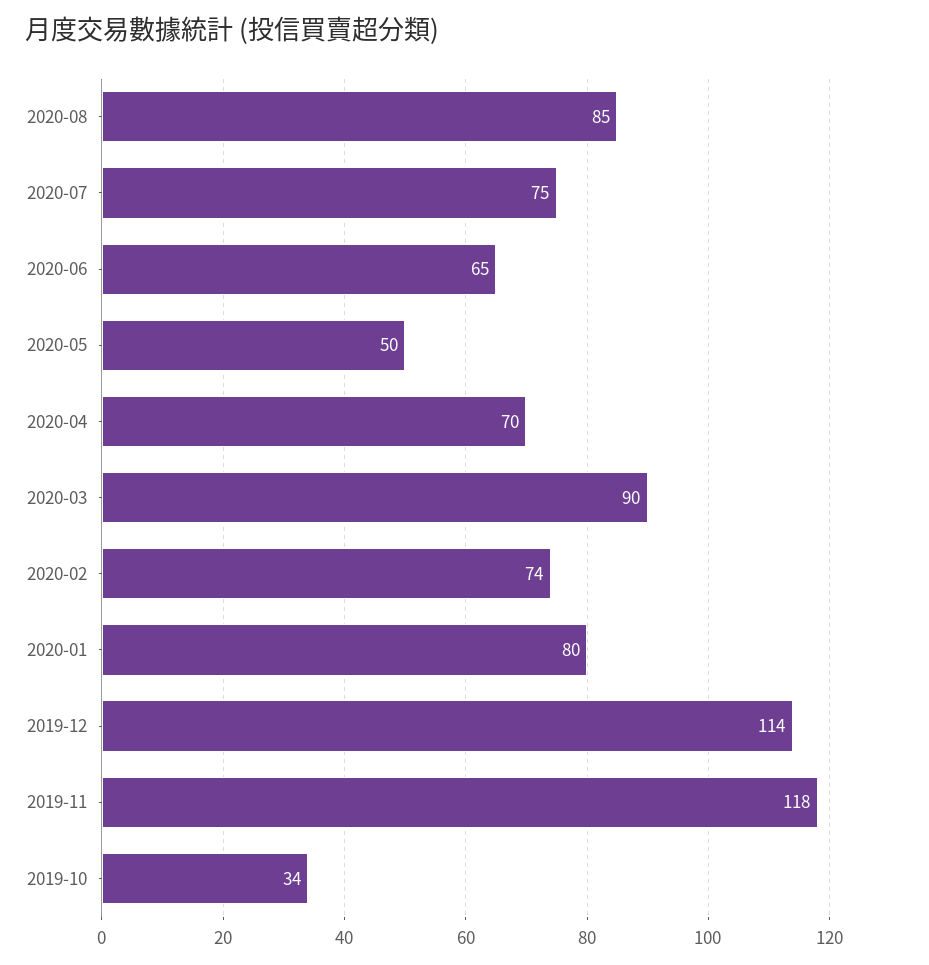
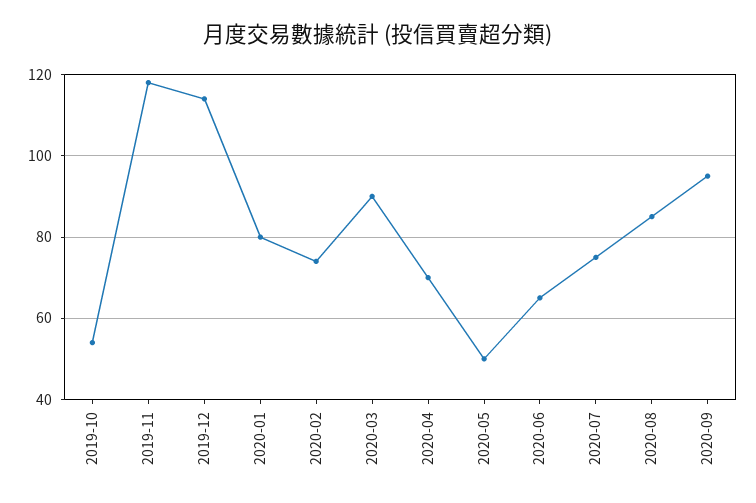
2019-10: 34 -> 55
2020-09: none -> 95

